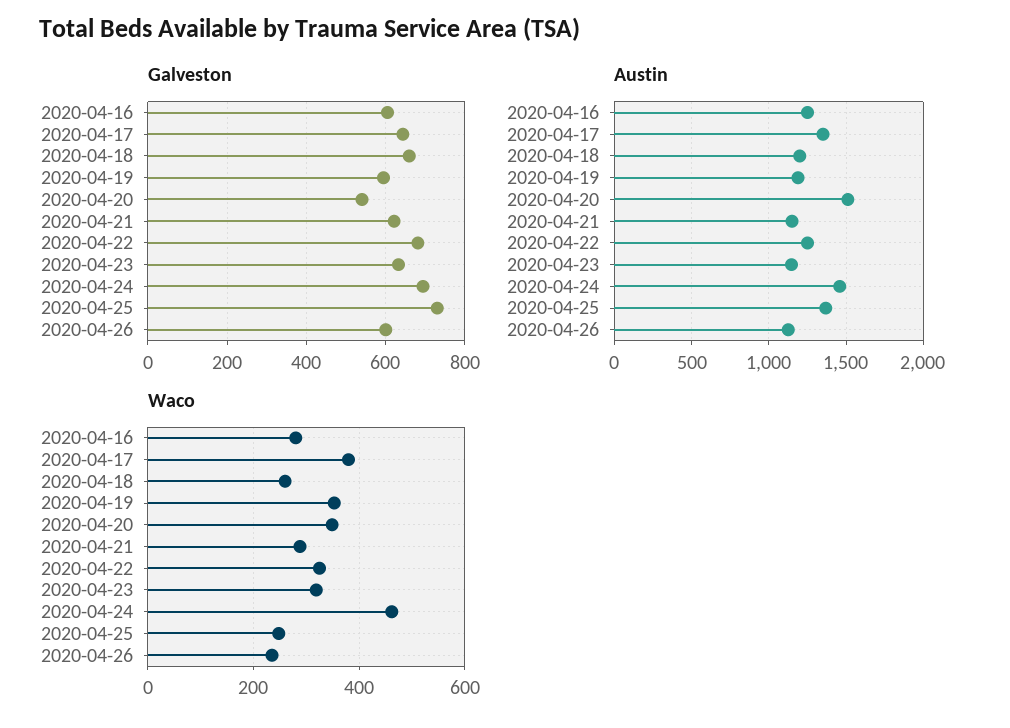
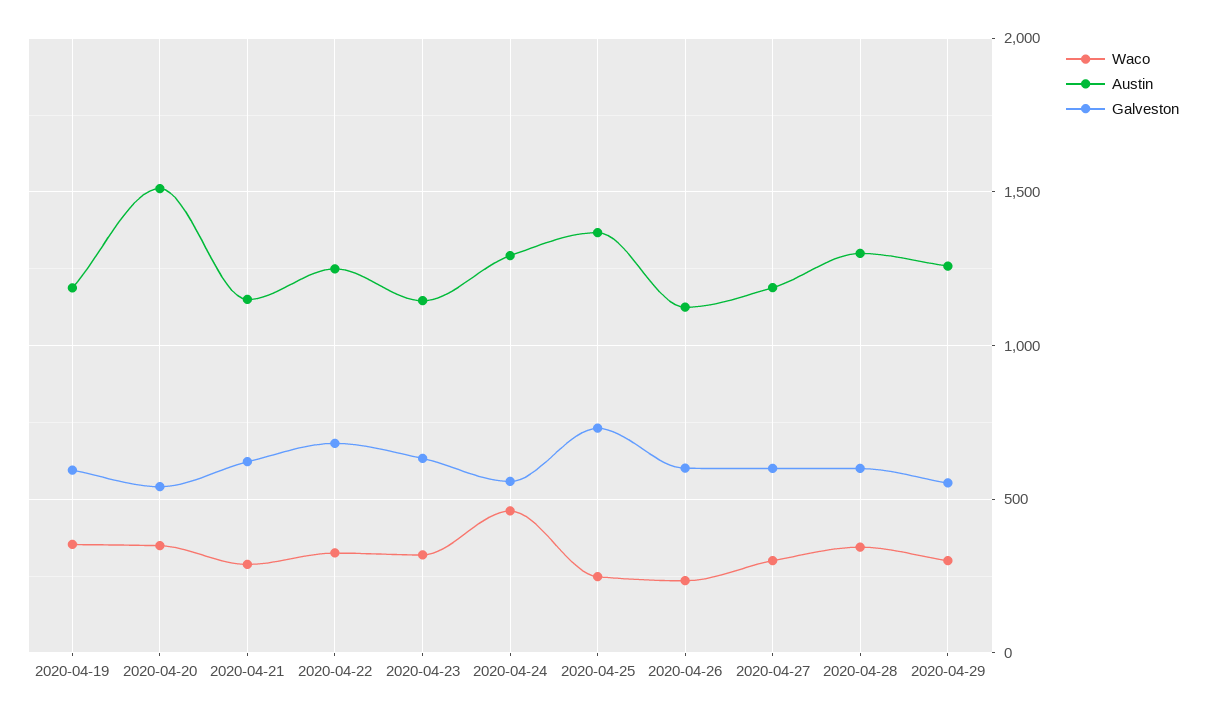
Galveston, 2020-04-16: 600 -> none
Galveston, 2020-04-17: 640 -> none
Galveston, 2020-04-18: 660 -> none
Galveston, 2020-04-24: 700 -> 550
Austin, 2020-04-16: 1250 -> none
Austin, 2020-04-17: 1350 -> none
Austin, 2020-04-18: 1200 -> none
Austin, 2020-04-24: 1450 -> 1300
Waco, 2020-04-16: 280 -> none
Waco, 2020-04-17: 380 -> none
Waco, 2020-04-18: 260 -> none
Waco, 2020-04-27: none -> 300
Austin, 2020-04-27: none -> 1200
Galveston, 2020-04-27: none -> 600
Waco, 2020-04-28: none -> 350
Austin, 2020-04-28: none -> 1300
Galveston, 2020-04-28: none -> 600
Waco, 2020-04-29: none -> 300
Austin, 2020-04-29: none -> 1250
Galveston, 2020-04-29: none -> 550

